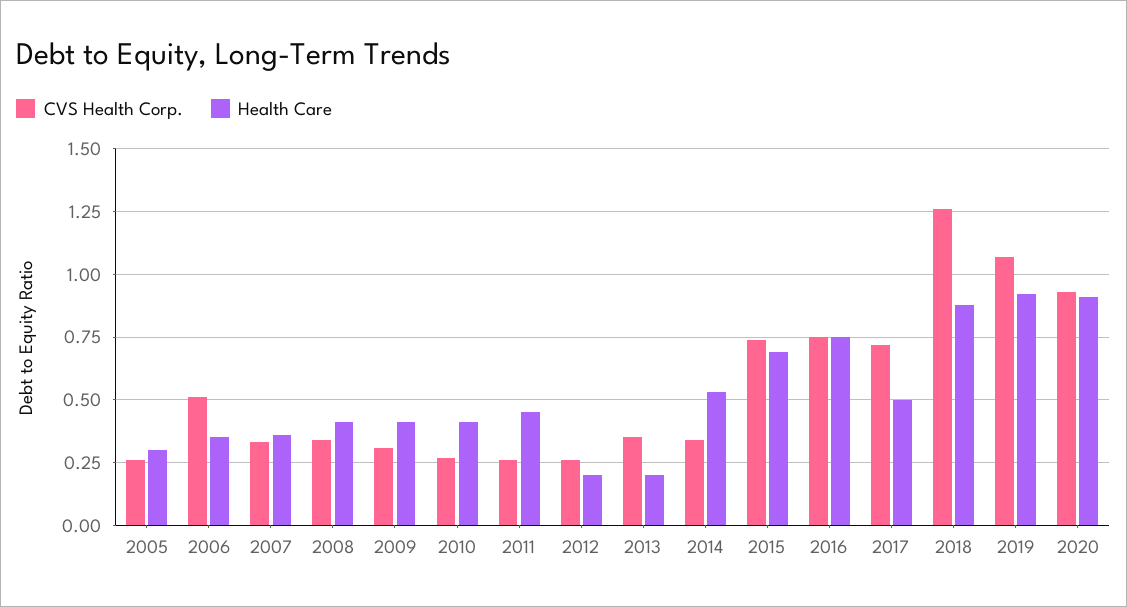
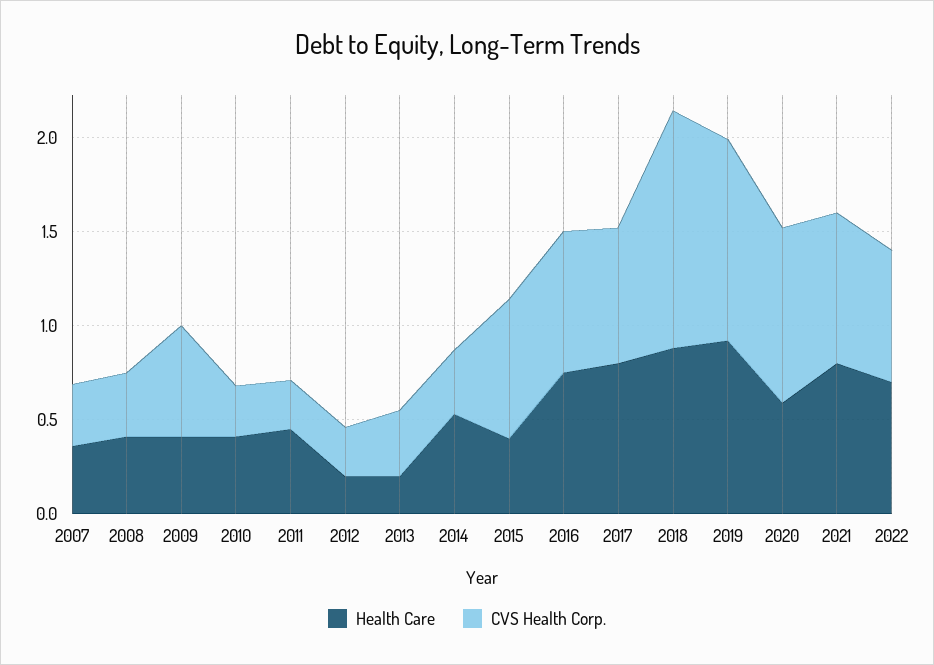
CVS Health Corp., 2005: 0.25 -> none
Health Care, 2005: 0.3 -> none
CVS Health Corp., 2006: 0.5 -> none
Health Care, 2006: 0.35 -> none
CVS Health Corp., 2009: 0.3 -> 0.6
Health Care, 2015: 0.7 -> 0.4
Health Care, 2017: 0.5 -> 0.8
Health Care, 2020: 0.9 -> 0.6
Health Care, 2021: none -> 0.8
CVS Health Corp., 2021: none -> 0.8
Health Care, 2022: none -> 0.7
CVS Health Corp., 2022: none -> 0.7

